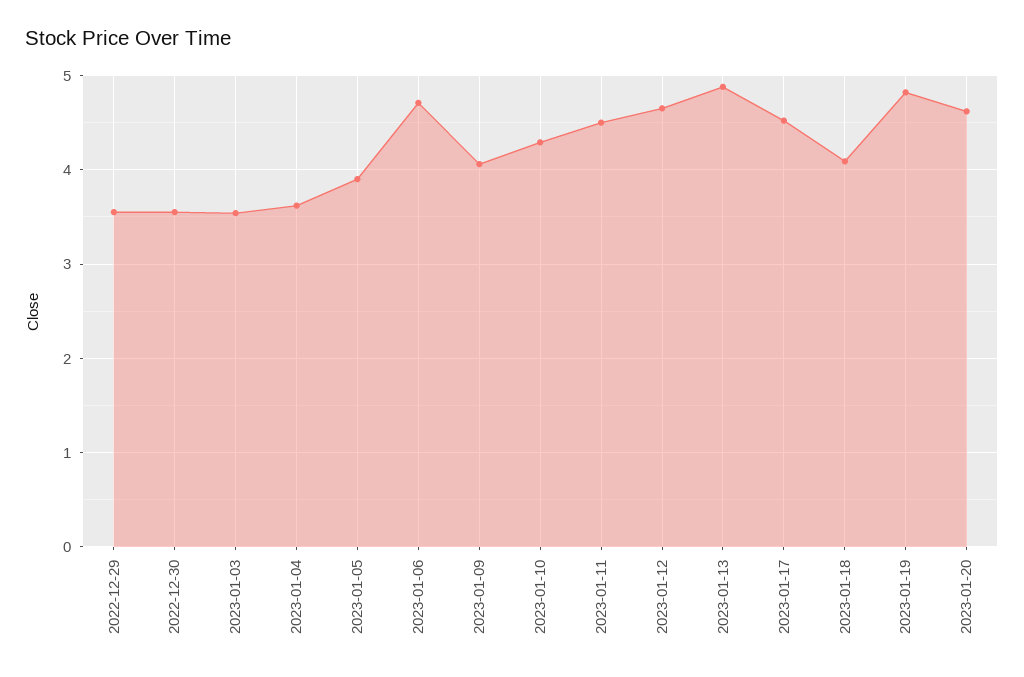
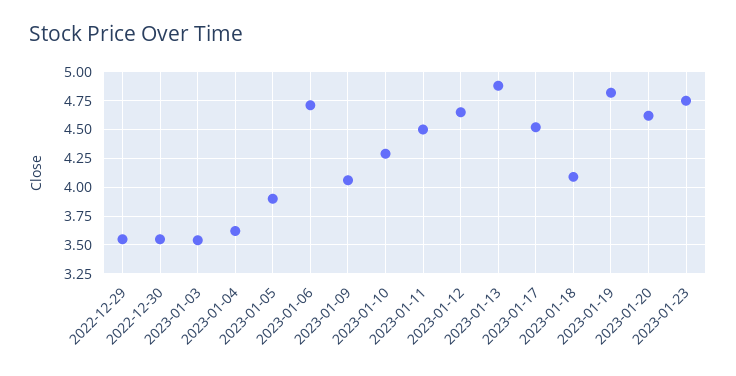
2023-01-23: none -> 4.75

